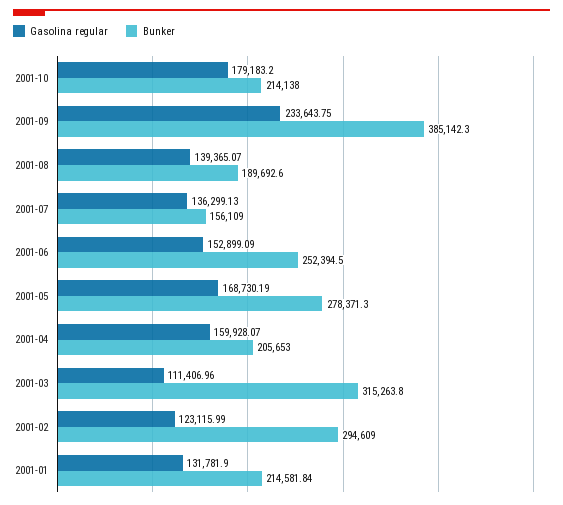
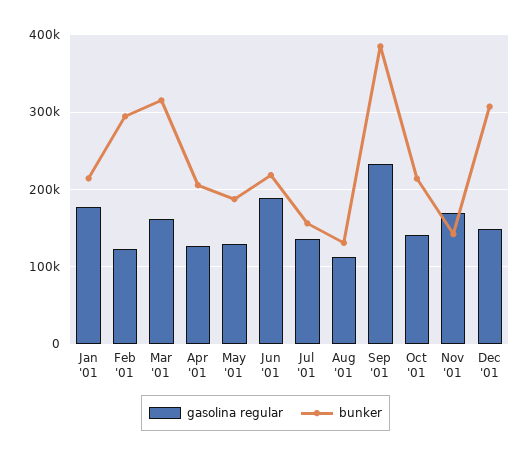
Gasolina regular, 2001-10: 179183.2 -> 140000
Gasolina regular, 2001-08: 139365.07 -> 110000
Bunker, 2001-08: 189692.6 -> 130000
Gasolina regular, 2001-06: 152899.09 -> 190000
Bunker, 2001-06: 252394.5 -> 220000
Gasolina regular, 2001-05: 168730.19 -> 130000
Bunker, 2001-05: 278371.3 -> 190000
Gasolina regular, 2001-04: 159928.07 -> 130000
Gasolina regular, 2001-03: 111406.96 -> 160000
Gasolina regular, 2001-01: 131781.9 -> 180000
Gasolina regular, Nov '01: none -> 170000
Bunker, Nov '01: none -> 140000
Gasolina regular, Dec '01: none -> 150000
Bunker, Dec '01: none -> 310000

